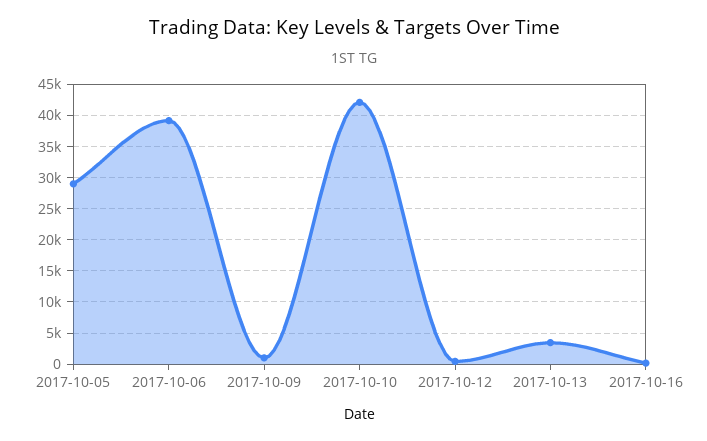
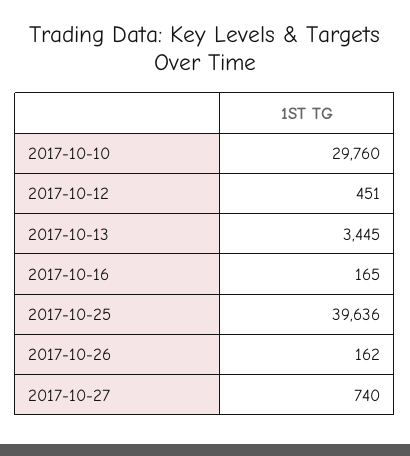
2017-10-05: 29000 -> none
2017-10-06: 39000 -> none
2017-10-09: 1000 -> none
2017-10-10: 42000 -> 29760
2017-10-25: none -> 39636
2017-10-26: none -> 162
2017-10-27: none -> 740

